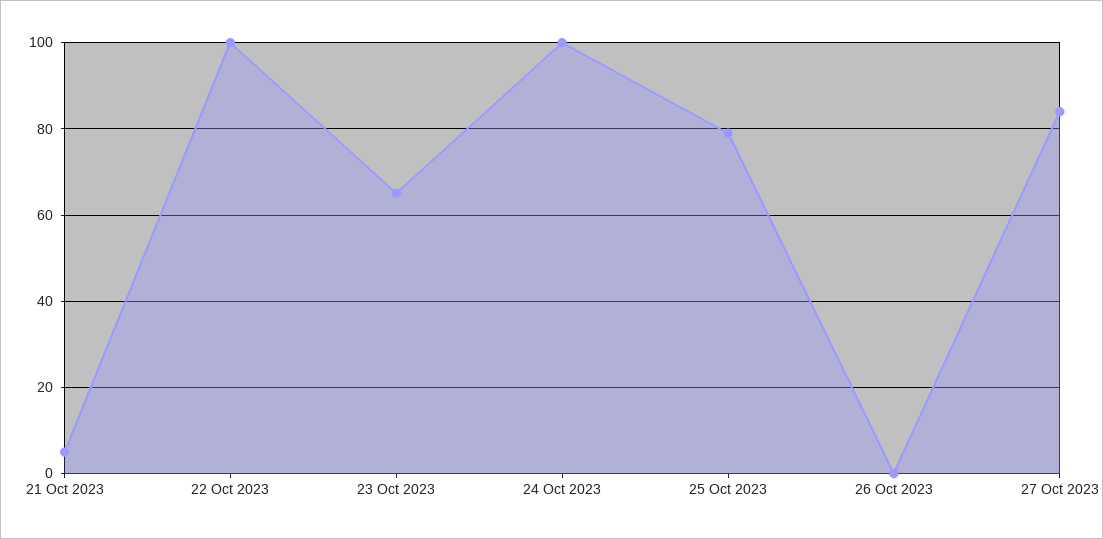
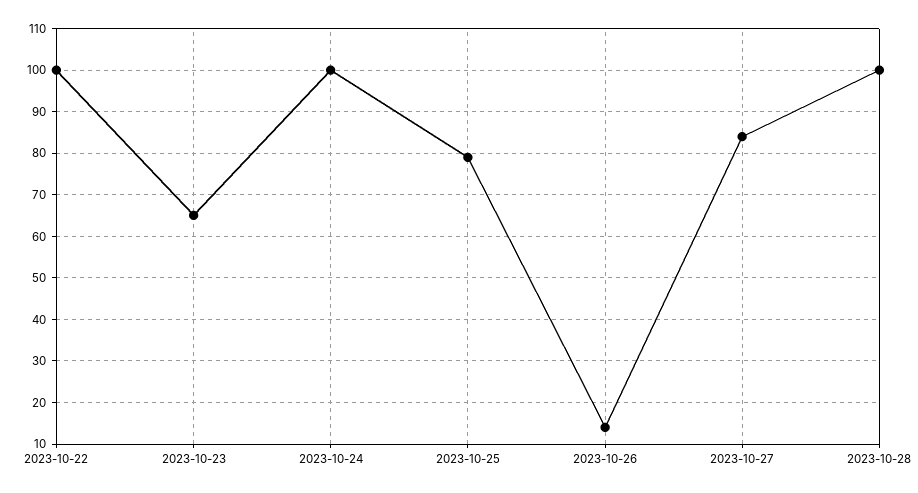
21 Oct 2023: 5 -> none
26 Oct 2023: 0 -> 15
2023-10-28: none -> 100

